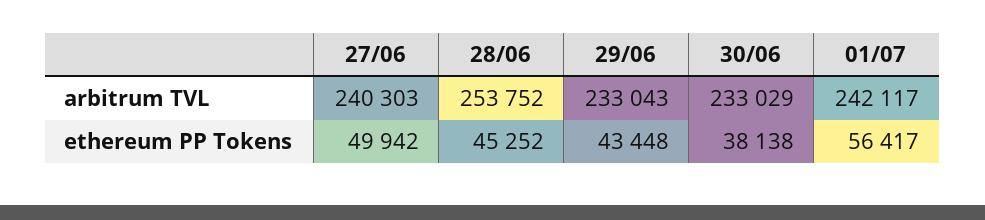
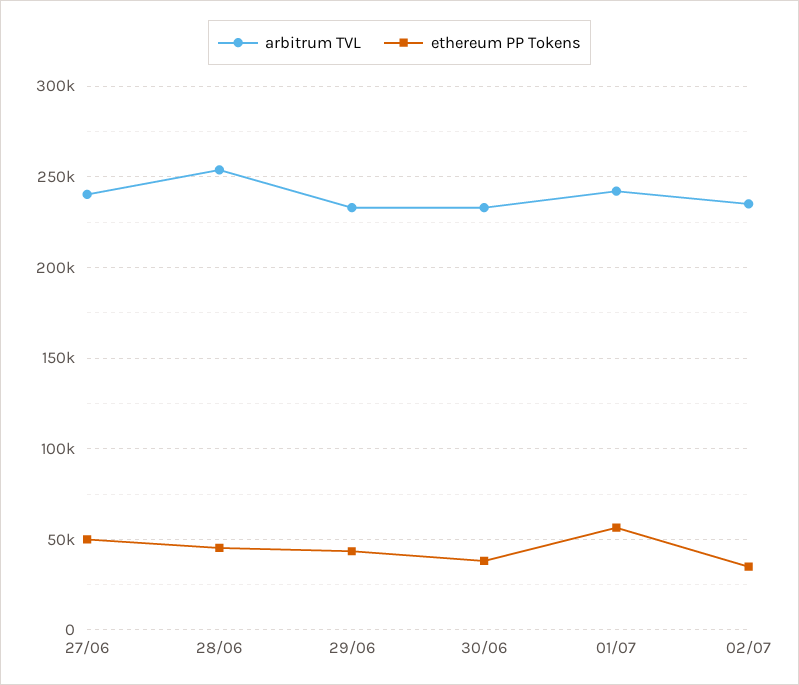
arbitrum TVL, 02/07: none -> 235000
ethereum PP Tokens, 02/07: none -> 35000

